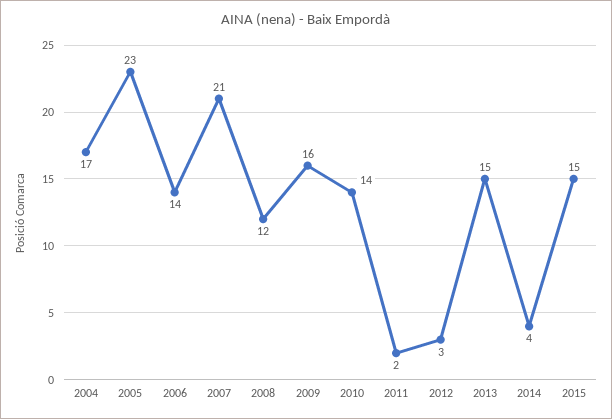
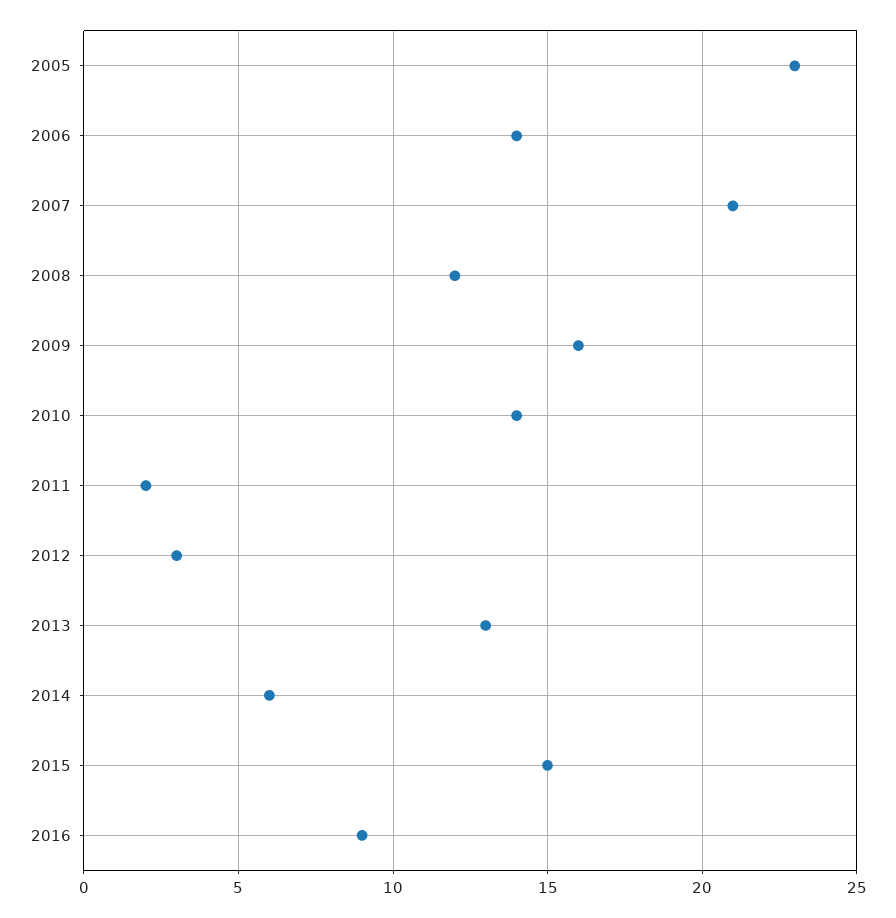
2004: 17 -> none
2013: 15 -> 13
2014: 4 -> 6
2016: none -> 9

